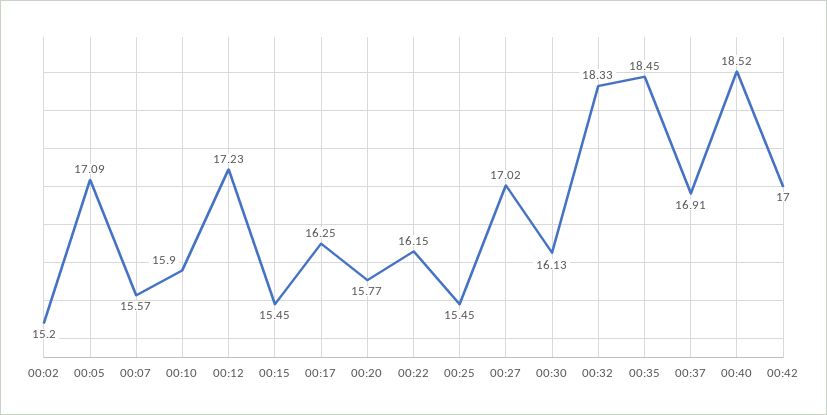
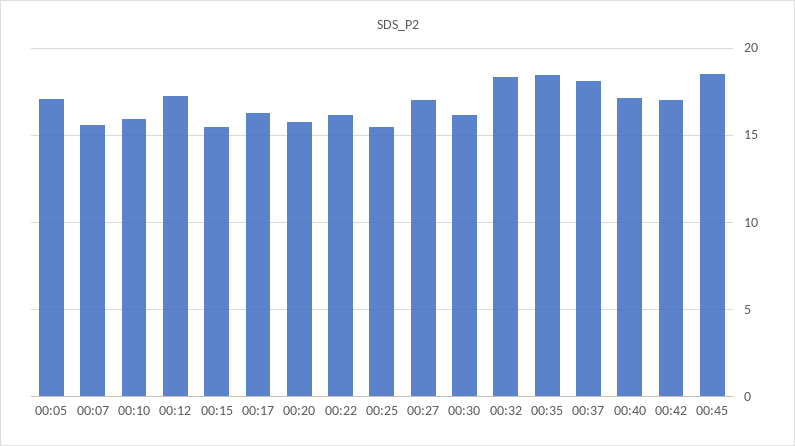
00:02: 15.2 -> none
00:37: 16.91 -> 18
00:40: 18.52 -> 17
00:45: none -> 18.5

